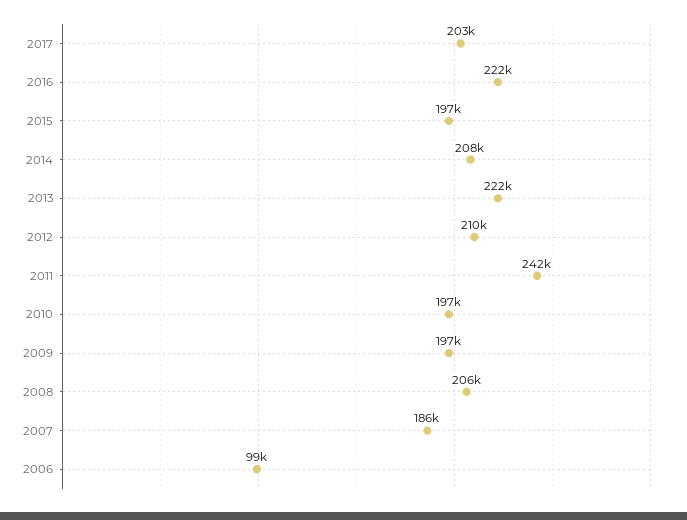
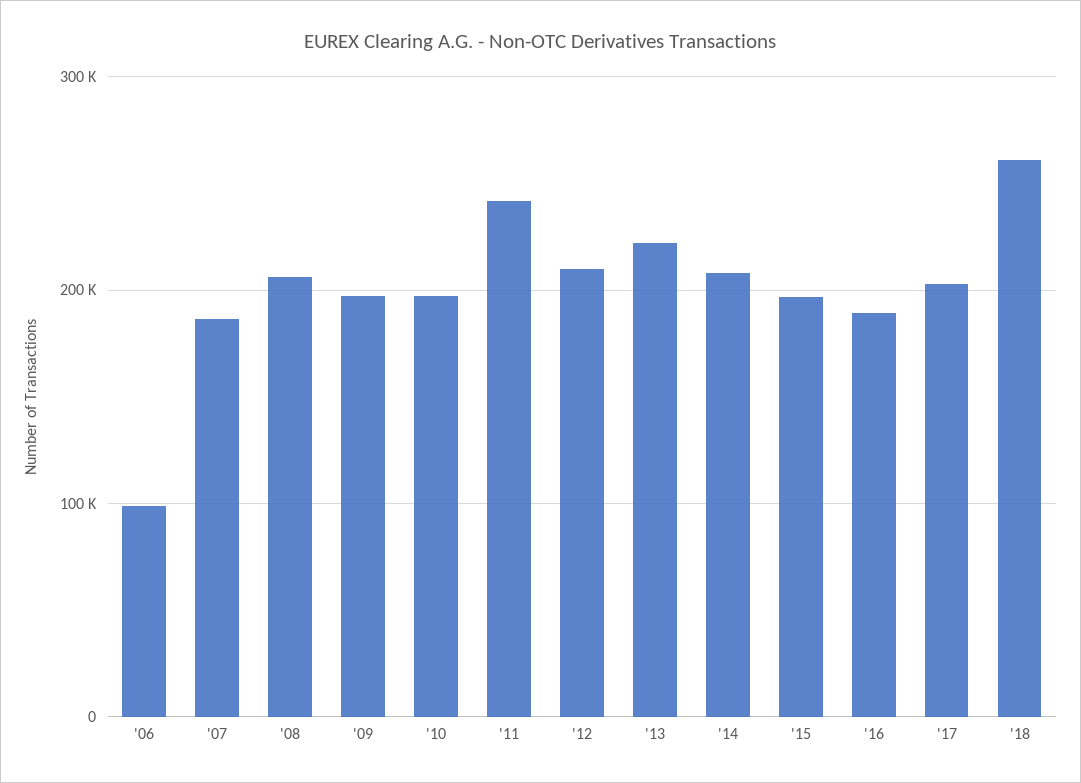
2016: 222000 -> 190000
'18: none -> 260000

